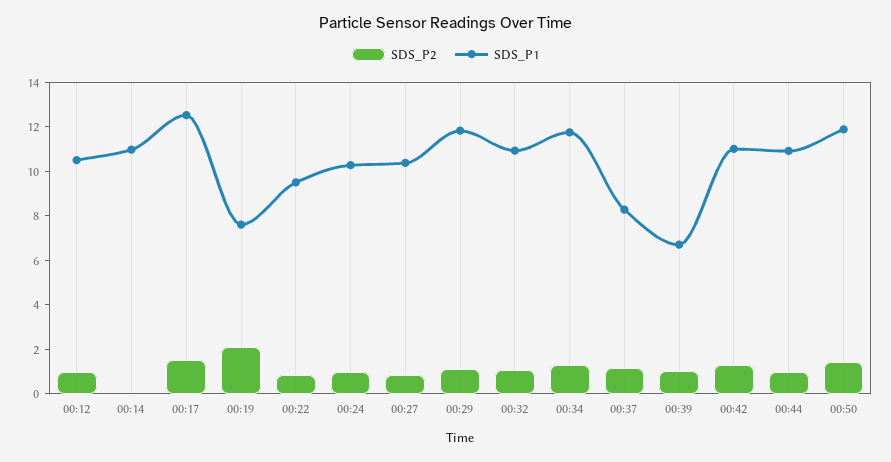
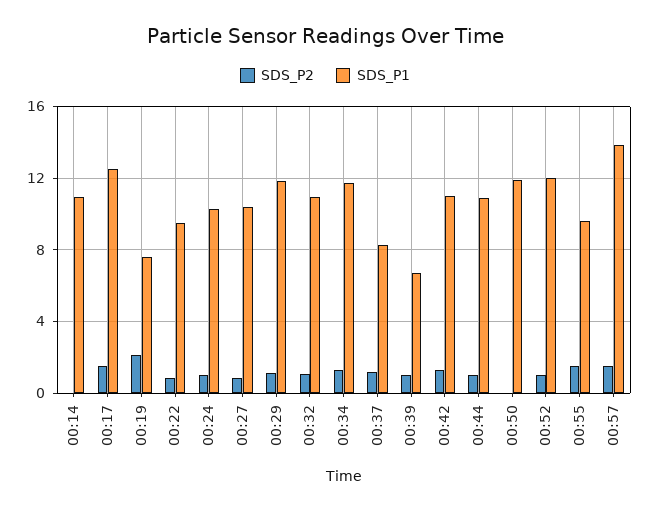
SDS_P2, 00:12: 1 -> none
SDS_P1, 00:12: 10.5 -> none
SDS_P2, 00:50: 1.5 -> 0
SDS_P2, 00:52: none -> 1
SDS_P1, 00:52: none -> 12
SDS_P2, 00:55: none -> 1.5
SDS_P1, 00:55: none -> 9.5
SDS_P2, 00:57: none -> 1.5
SDS_P1, 00:57: none -> 14

